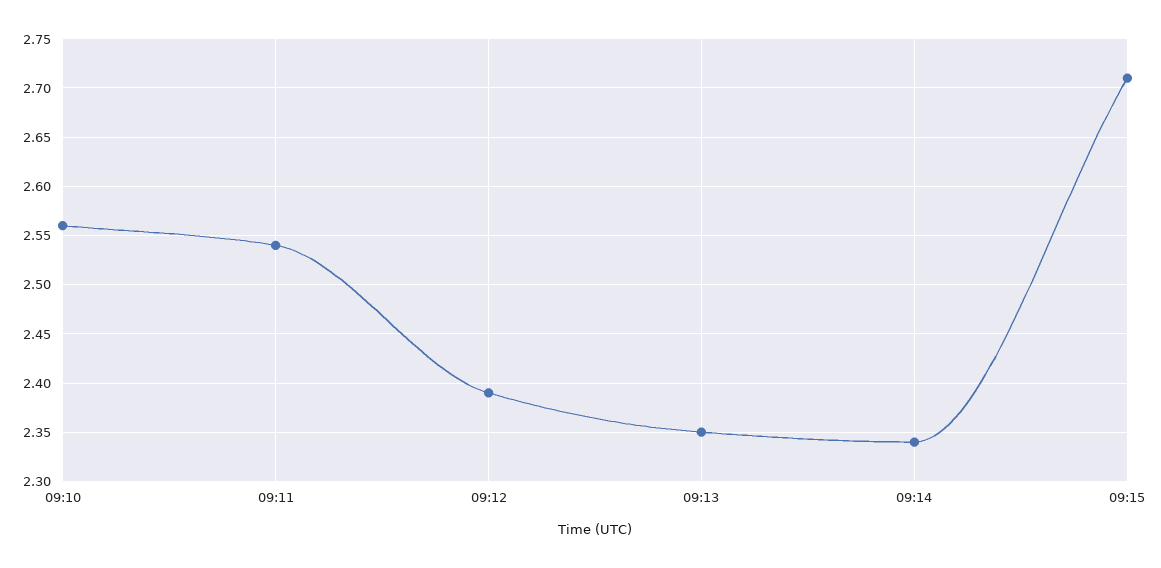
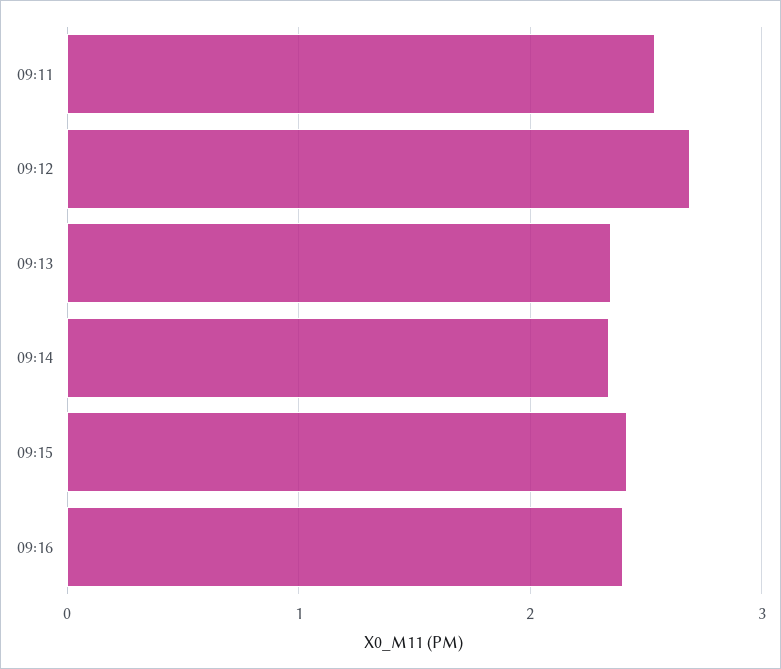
09:10: 2.56 -> none
09:12: 2.39 -> 2.7
09:15: 2.71 -> 2.4
09:16: none -> 2.4

